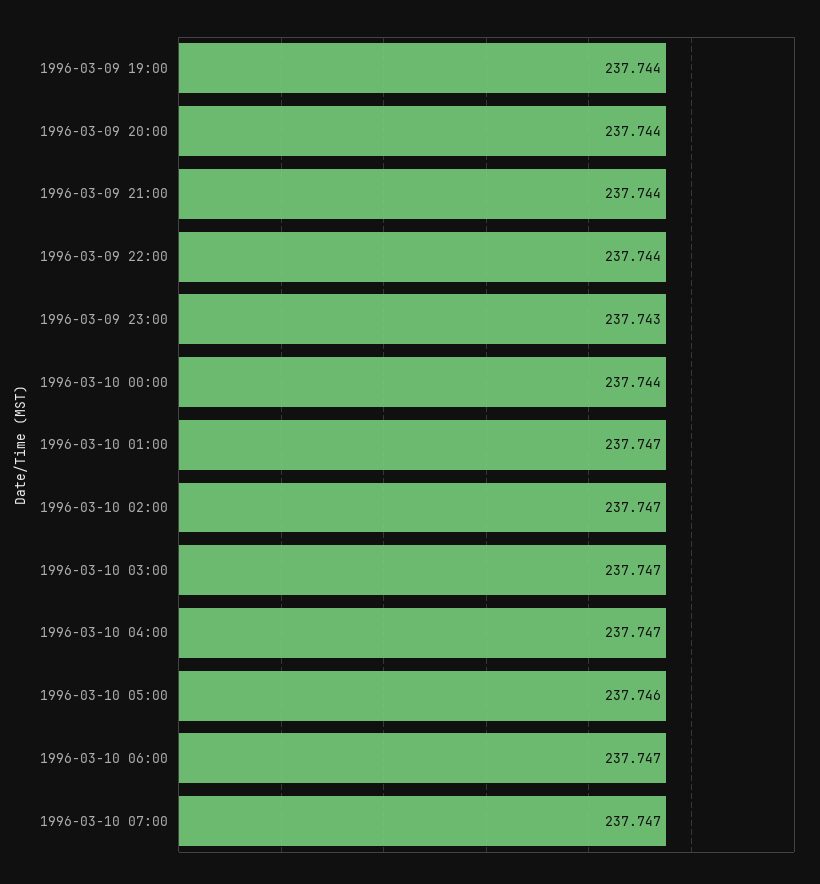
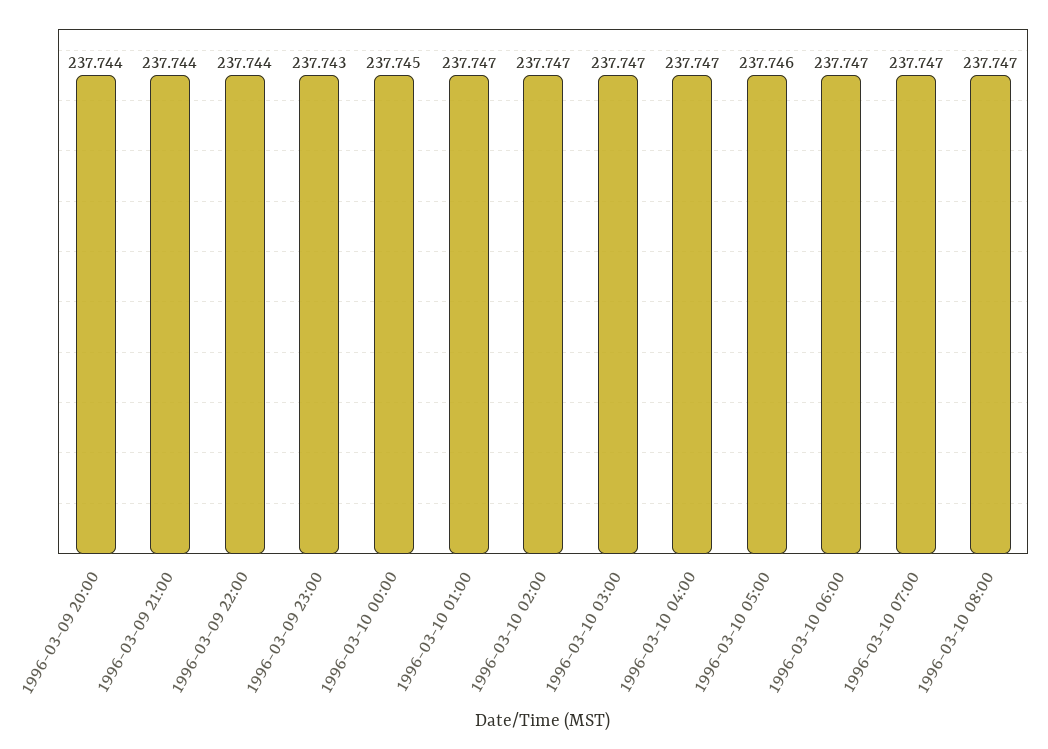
1996-03-09 19:00: 237.744 -> none
1996-03-10 00:00: 237.744 -> 237.745
1996-03-10 08:00: none -> 237.747

